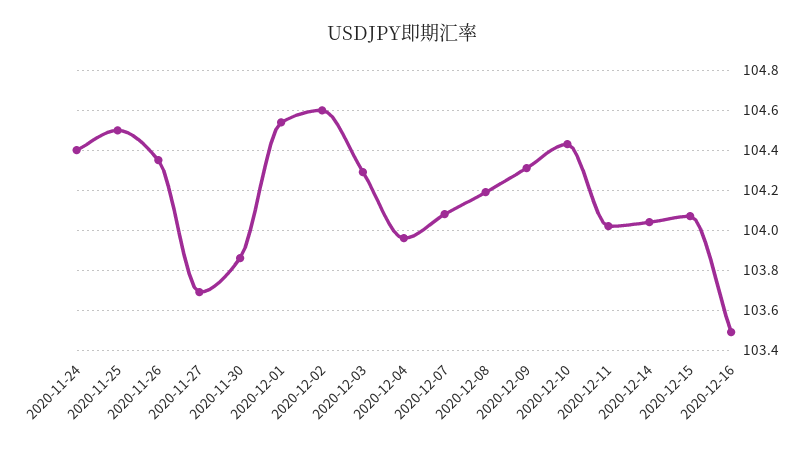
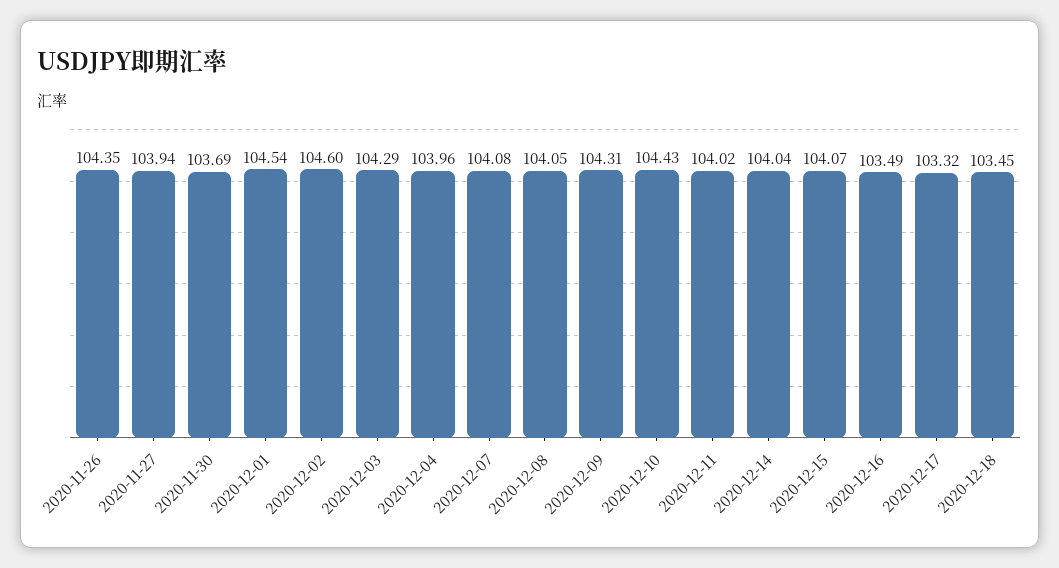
2020-11-24: 104.4 -> none
2020-11-25: 104.5 -> none
2020-11-27: 103.7 -> 103.94
2020-11-30: 103.85 -> 103.69
2020-12-08: 104.2 -> 104.05
2020-12-17: none -> 103.32
2020-12-18: none -> 103.45

